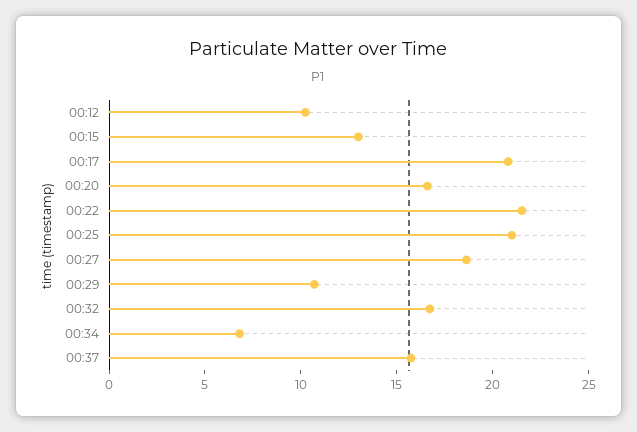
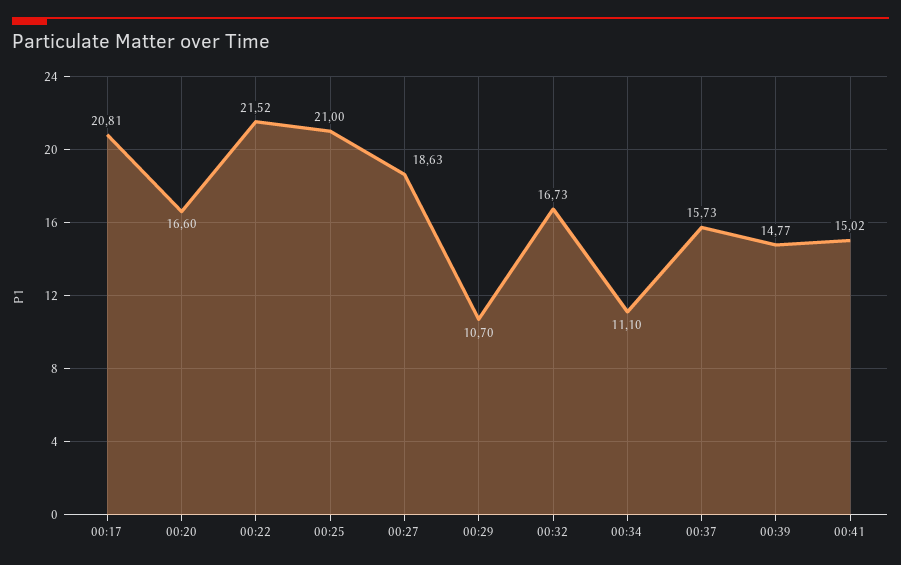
00:12: 10 -> none
00:15: 13 -> none
00:34: 7 -> 11.1
00:39: none -> 14.77
00:41: none -> 15.02

